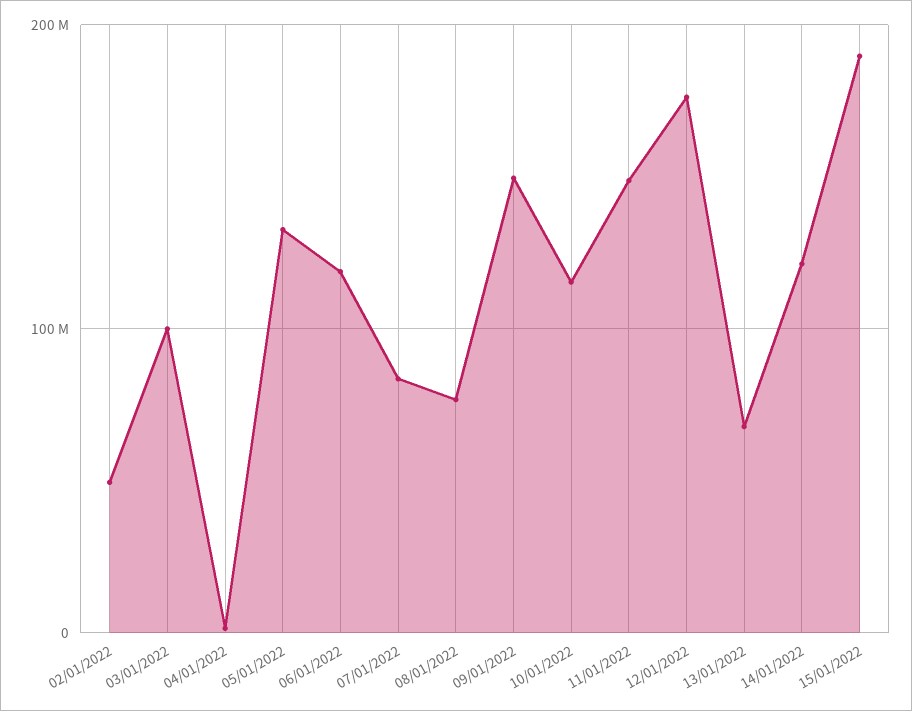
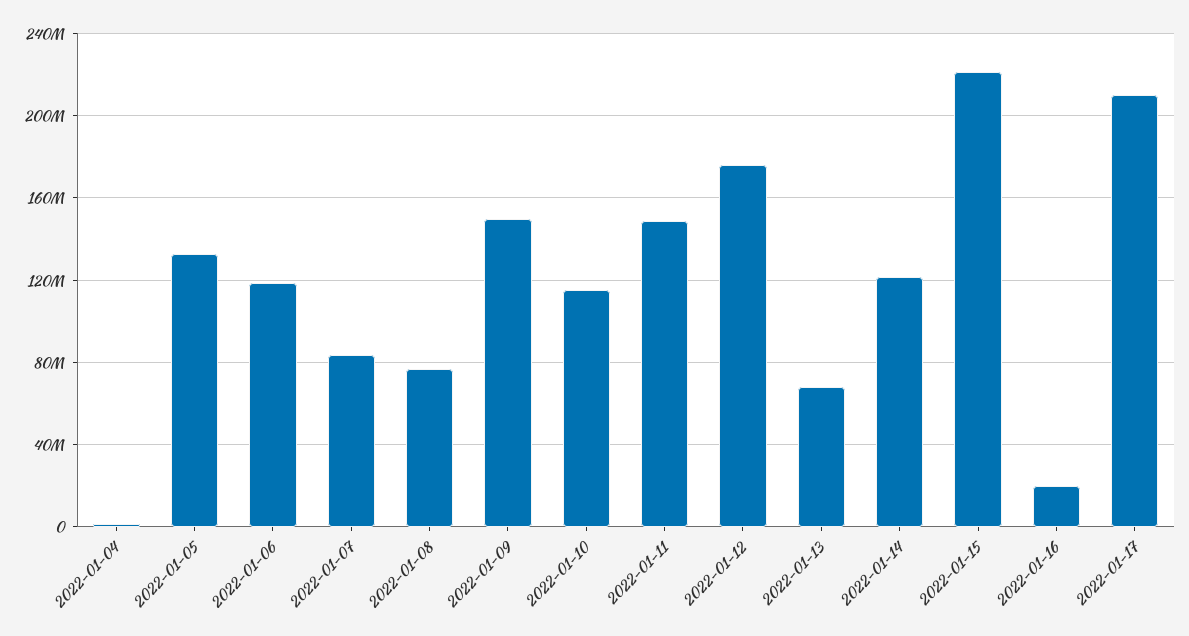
02/01/2022: 50000000 -> none
03/01/2022: 100000000 -> none
15/01/2022: 190000000 -> 220000000
2022-01-16: none -> 20000000
2022-01-17: none -> 210000000

